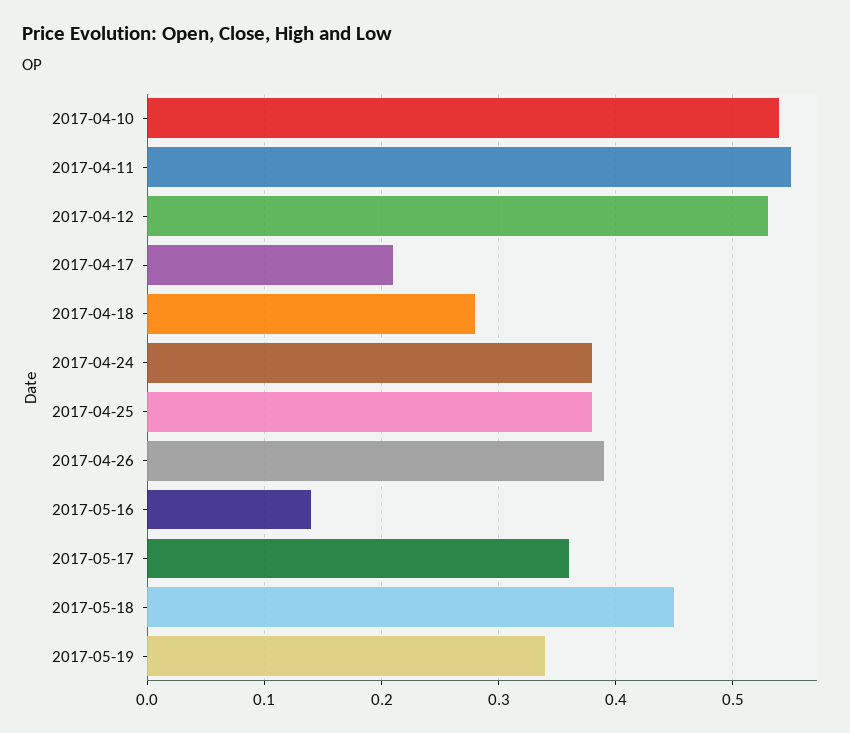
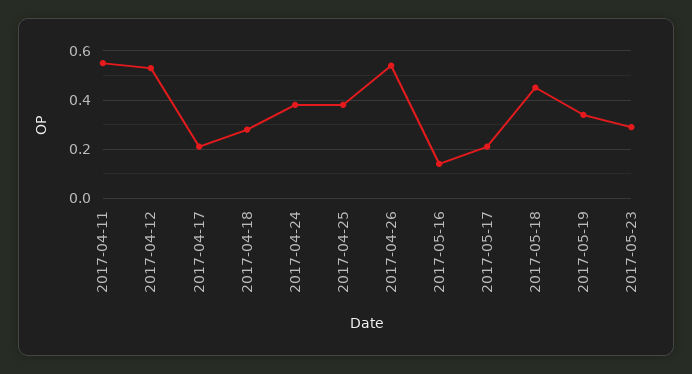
2017-04-10: 0.54 -> none
2017-04-26: 0.39 -> 0.55
2017-05-17: 0.36 -> 0.2
2017-05-23: none -> 0.3

